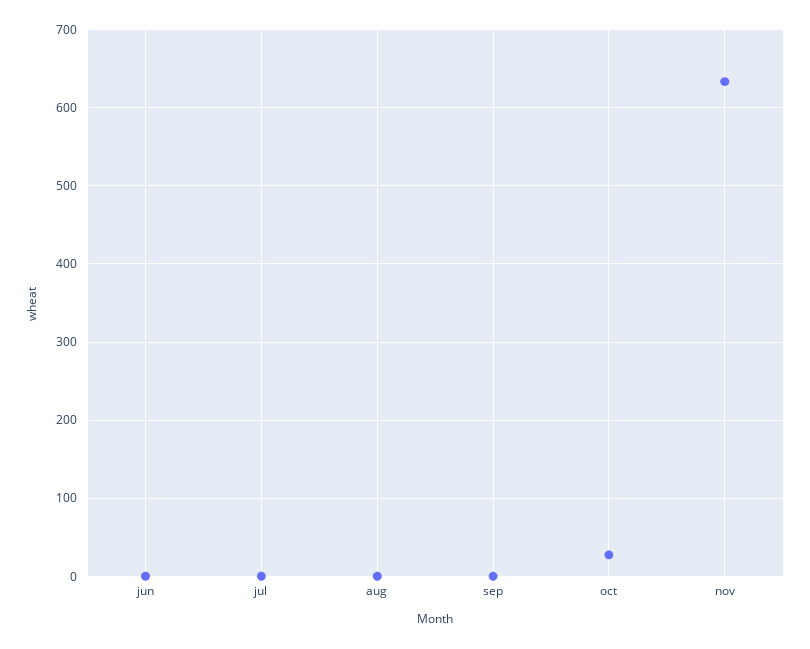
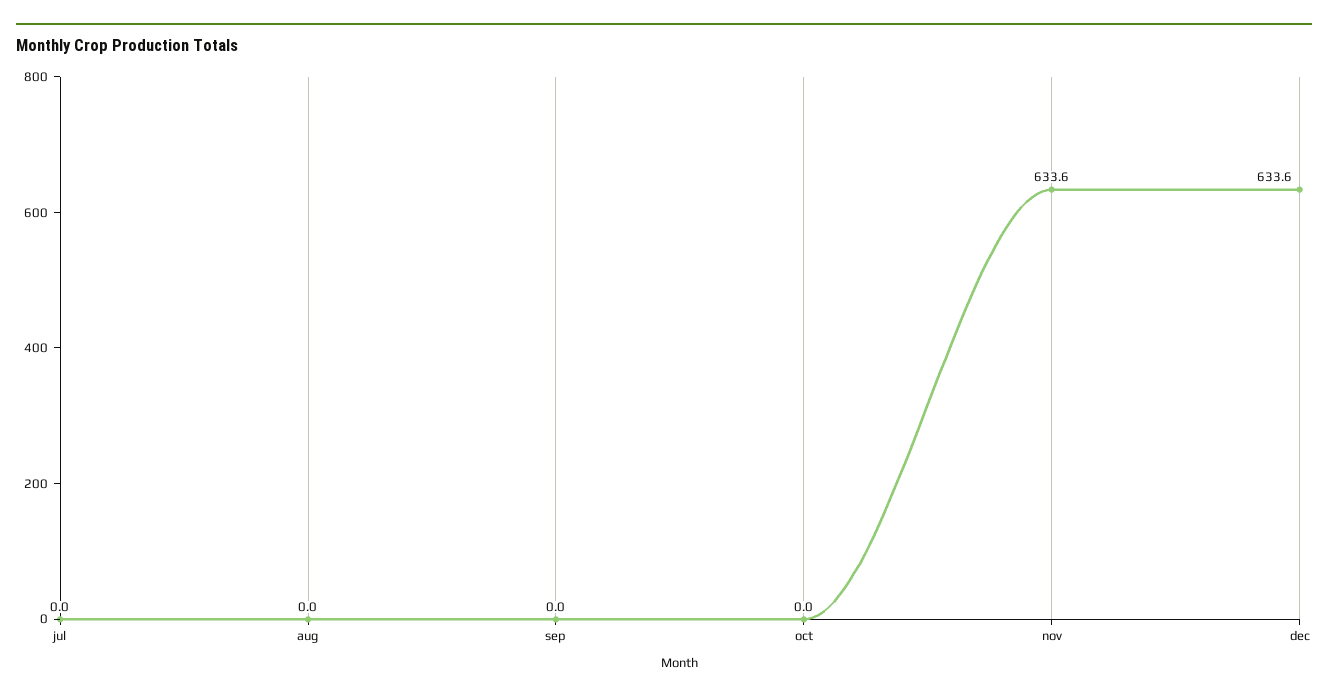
jun: 0 -> none
oct: 30 -> 0
dec: none -> 633.6

